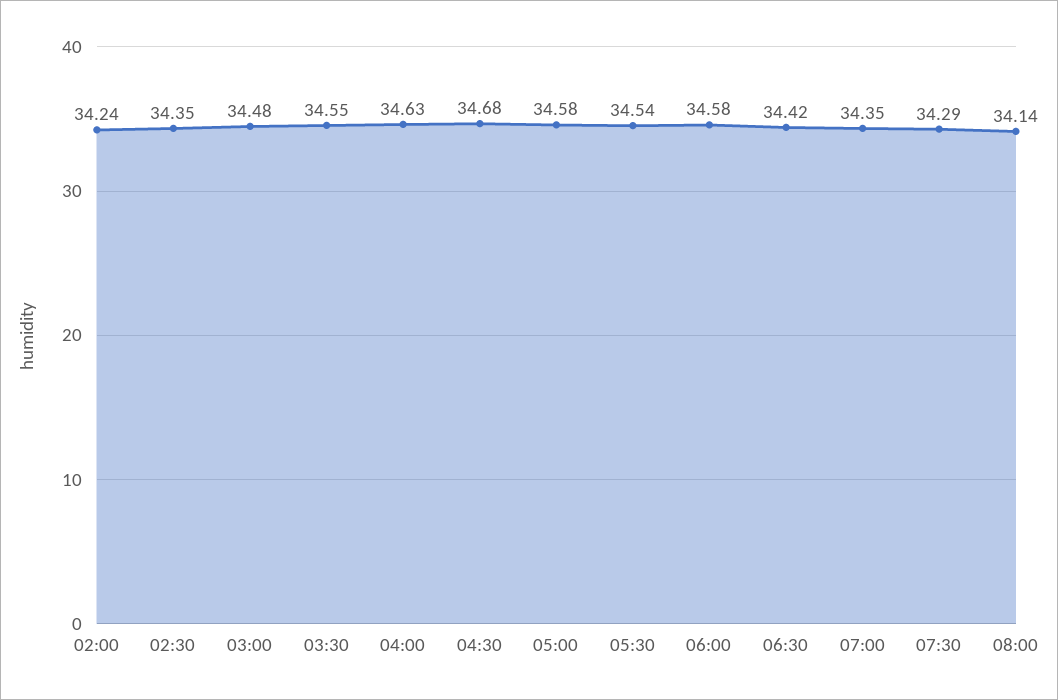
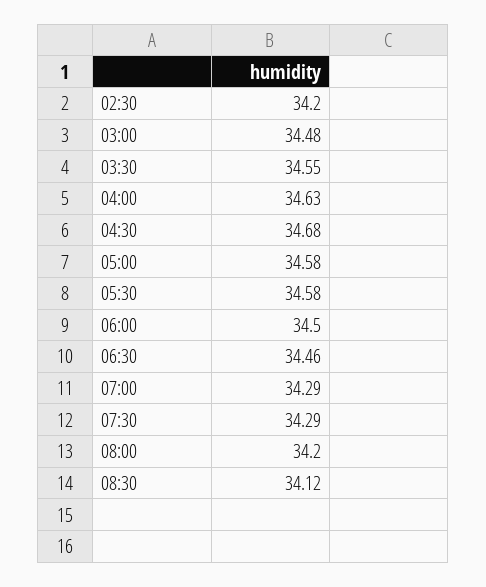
02:00: 34.24 -> none
02:30: 34.35 -> 34.2
05:30: 34.54 -> 34.58
06:00: 34.58 -> 34.5
06:30: 34.42 -> 34.46
07:00: 34.35 -> 34.29
08:00: 34.14 -> 34.2
08:30: none -> 34.12

